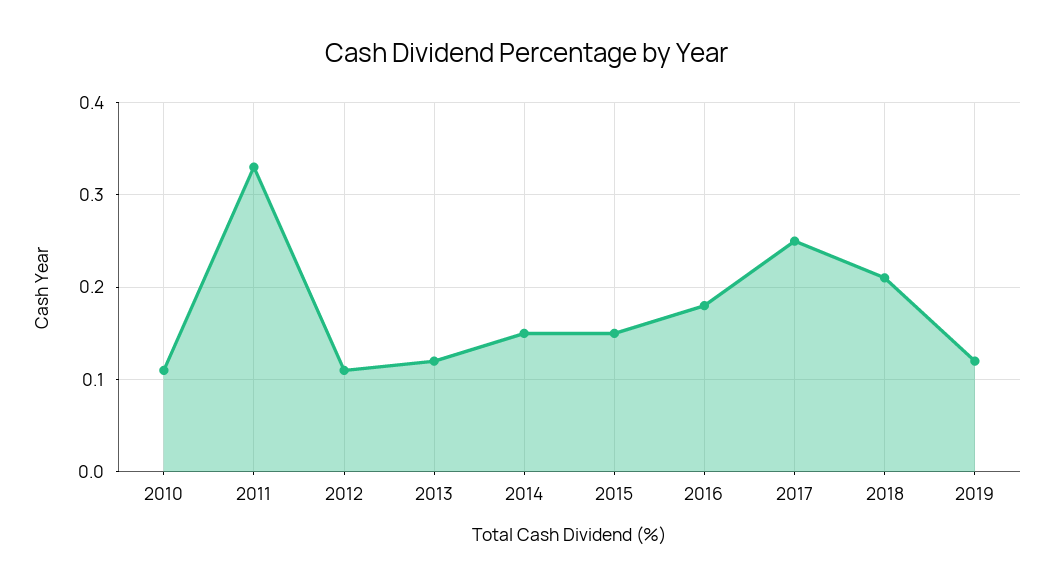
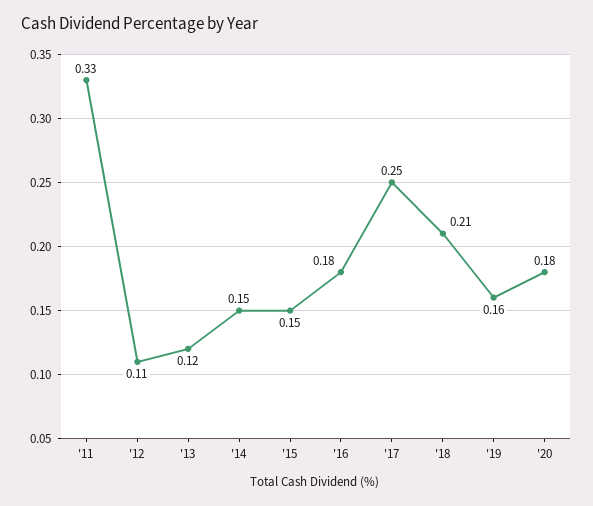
2010: 0.11 -> none
2019: 0.12 -> 0.16
'20: none -> 0.18

